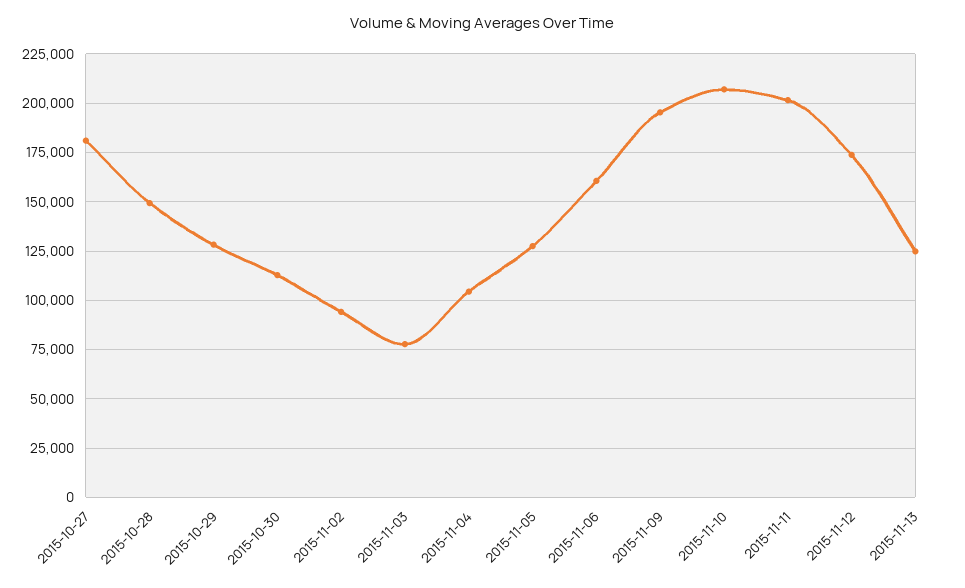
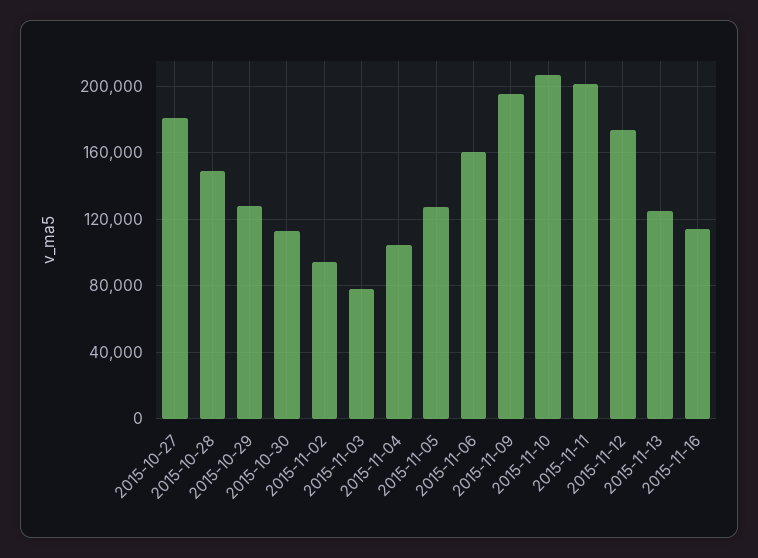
2015-11-16: none -> 115000

